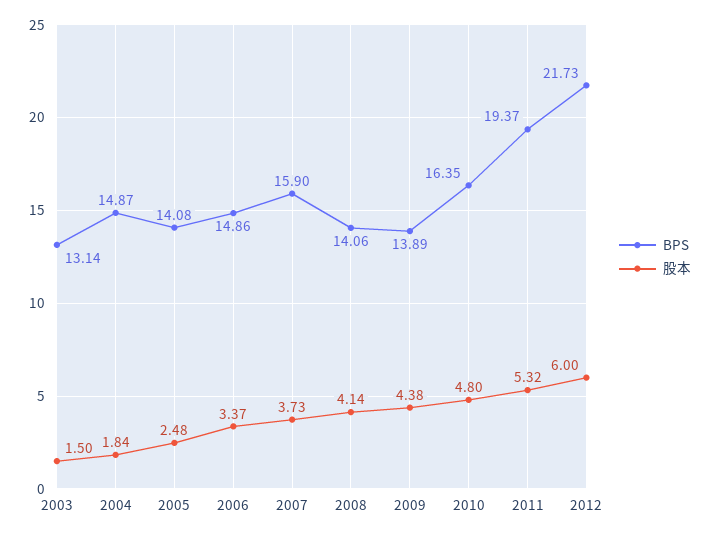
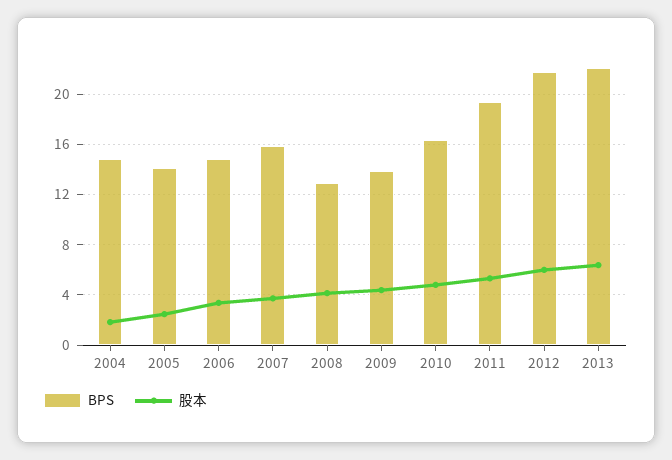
BPS, 2003: 13.14 -> none
股本, 2003: 1.5 -> none
BPS, 2008: 14.06 -> 13
BPS, 2013: none -> 22
股本, 2013: none -> 6.5

